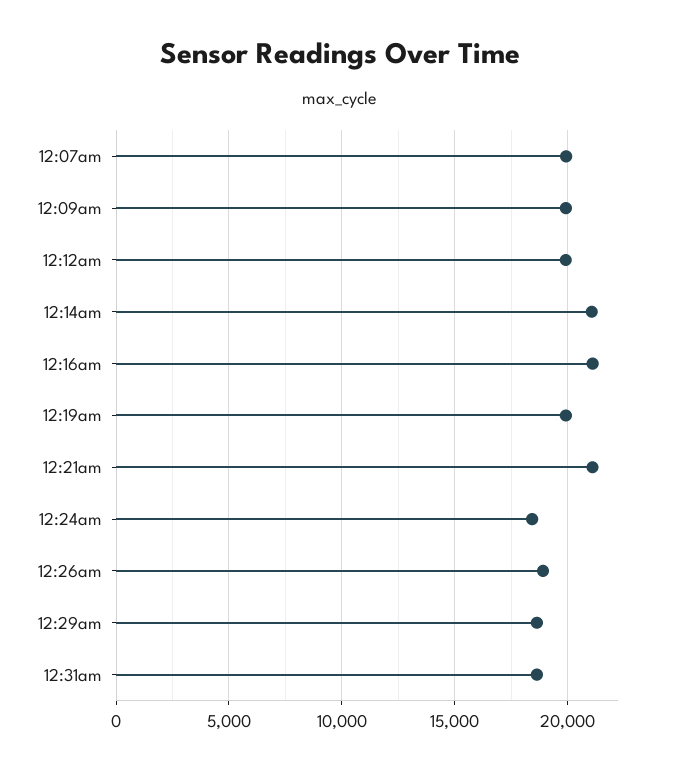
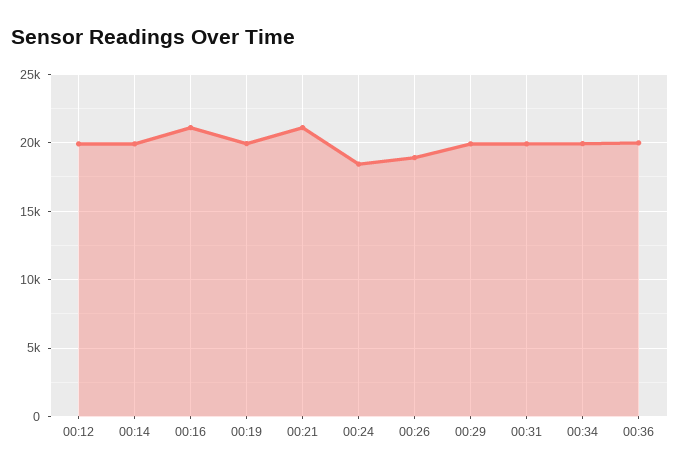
12:07am: 20000 -> none
12:09am: 20000 -> none
12:14am: 21000 -> 20000
12:29am: 18500 -> 20000
12:31am: 18500 -> 20000
00:34: none -> 20000
00:36: none -> 20000

